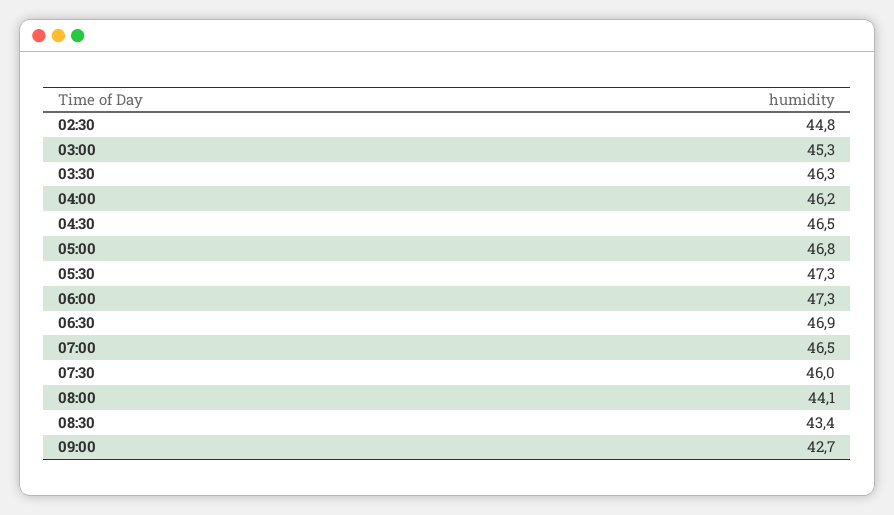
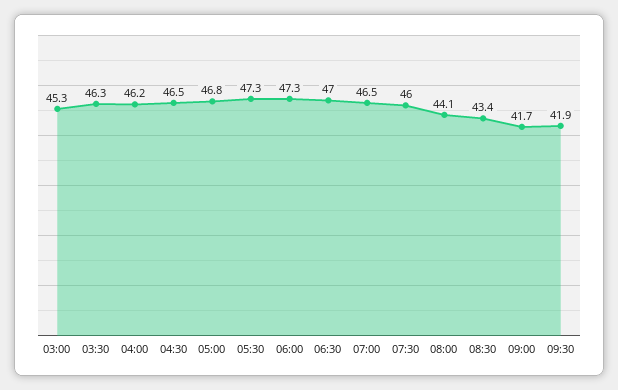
02:30: 44.8 -> none
06:30: 46.9 -> 47
09:00: 42.7 -> 41.7
09:30: none -> 41.9

